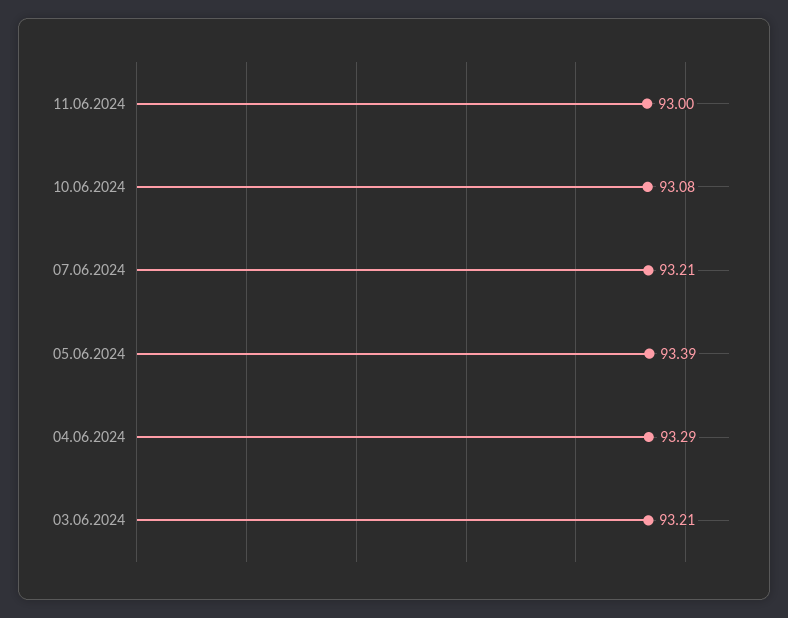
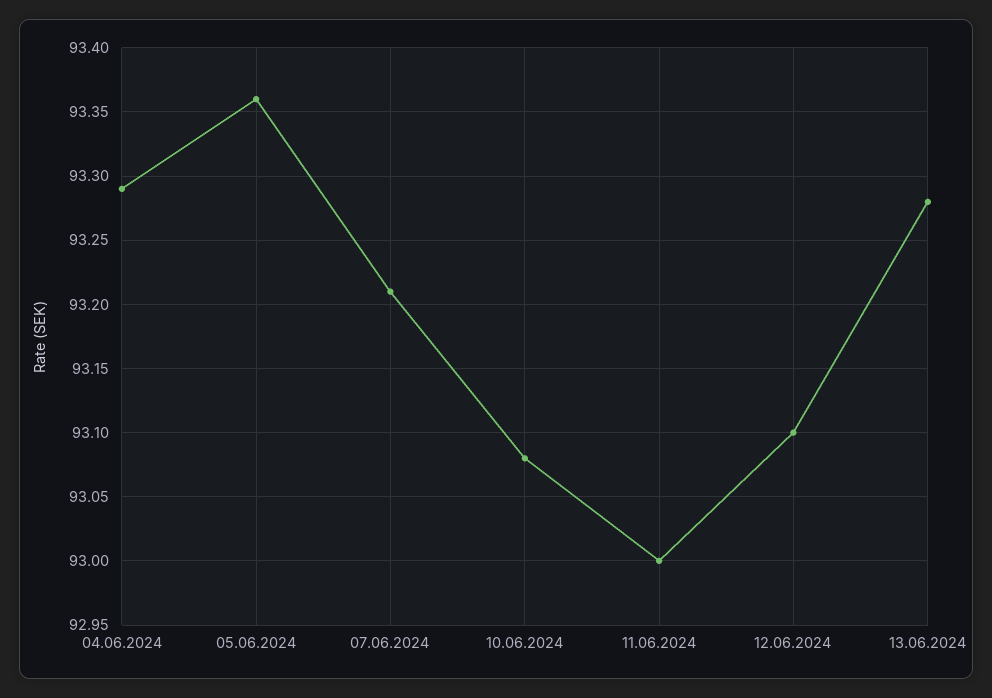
05.06.2024: 93.39 -> 93.36
03.06.2024: 93.21 -> none
12.06.2024: none -> 93.1
13.06.2024: none -> 93.28

